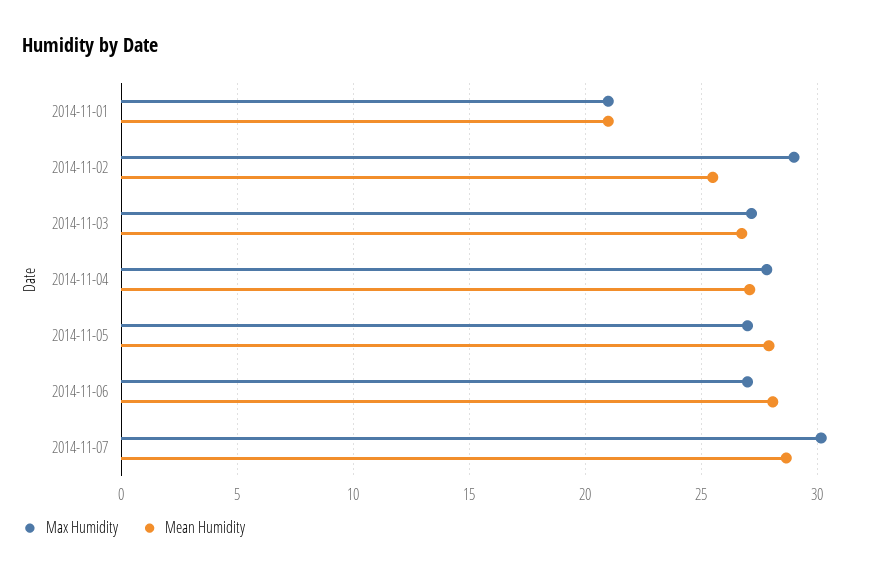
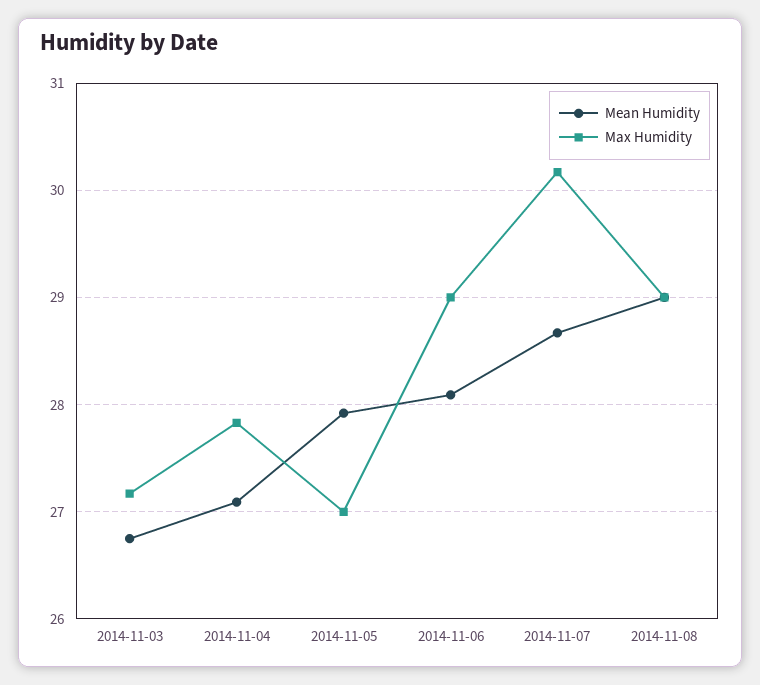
Max Humidity, 2014-11-01: 21 -> none
Mean Humidity, 2014-11-01: 21 -> none
Max Humidity, 2014-11-02: 29 -> none
Mean Humidity, 2014-11-02: 25.5 -> none
Max Humidity, 2014-11-06: 27 -> 29
Mean Humidity, 2014-11-08: none -> 29
Max Humidity, 2014-11-08: none -> 29

